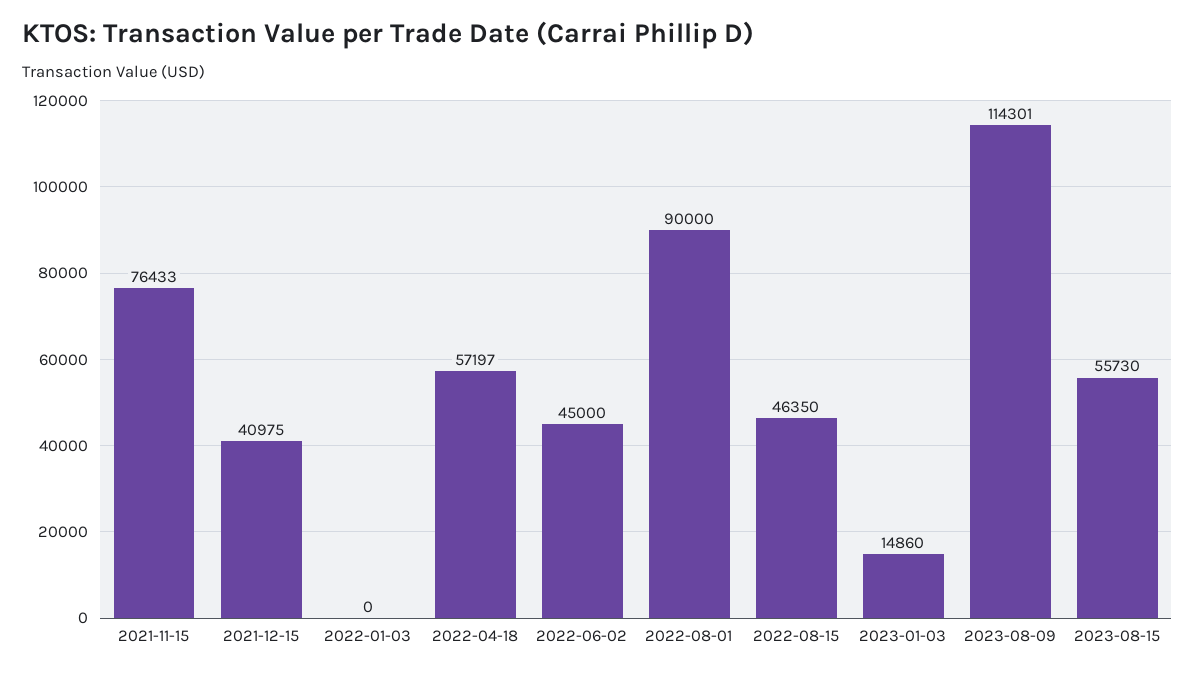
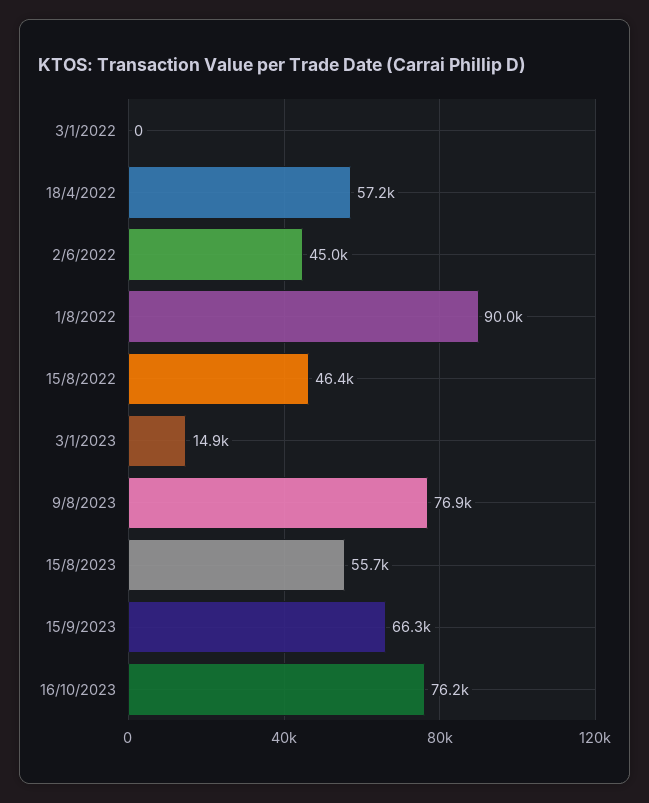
2021-11-15: 76433 -> none
2021-12-15: 40975 -> none
2023-08-09: 114301 -> 76900
15/9/2023: none -> 66300
16/10/2023: none -> 76200

